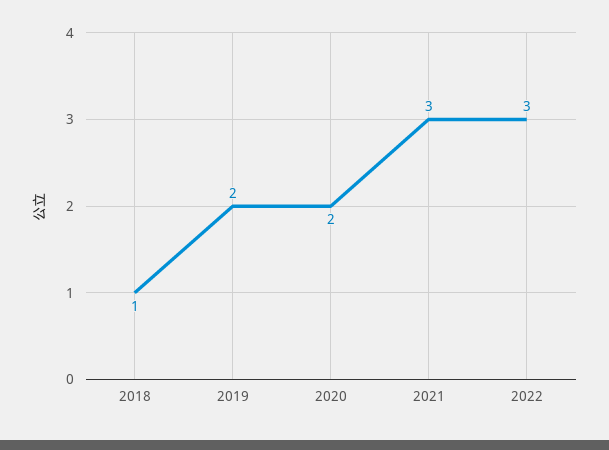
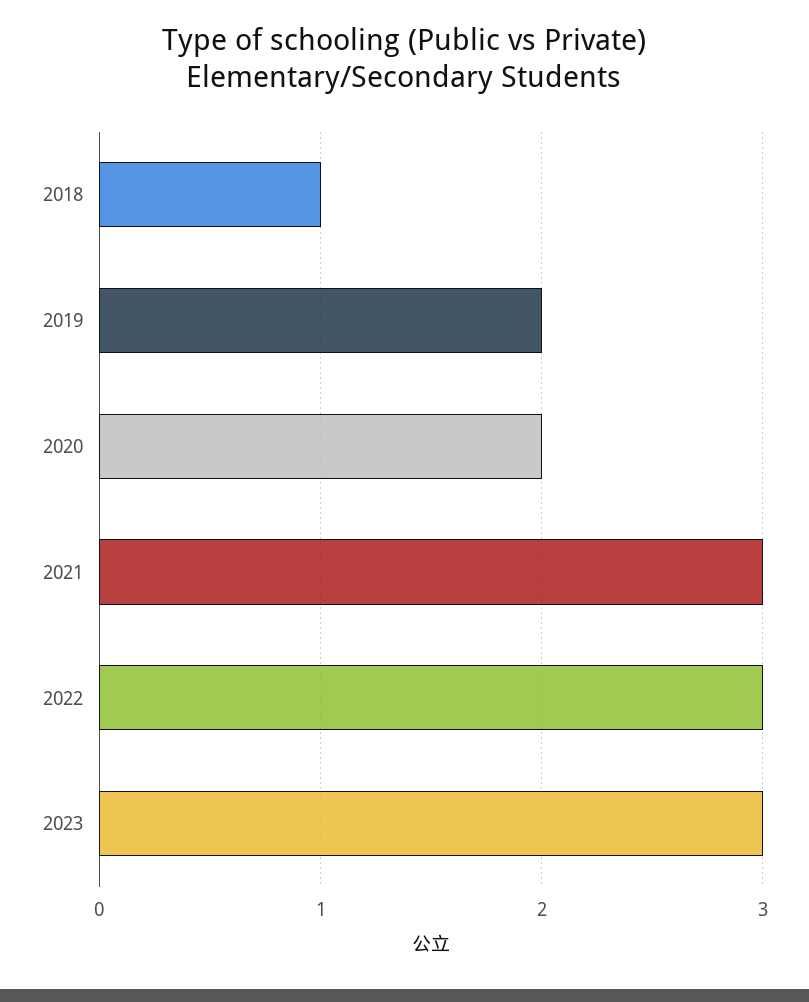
2023: none -> 3

